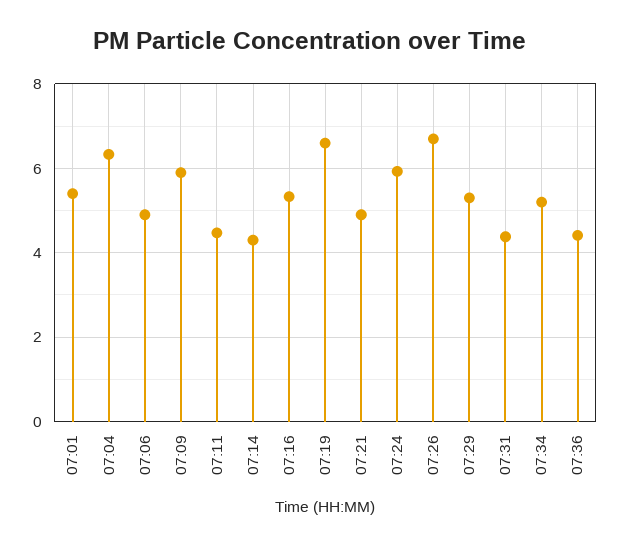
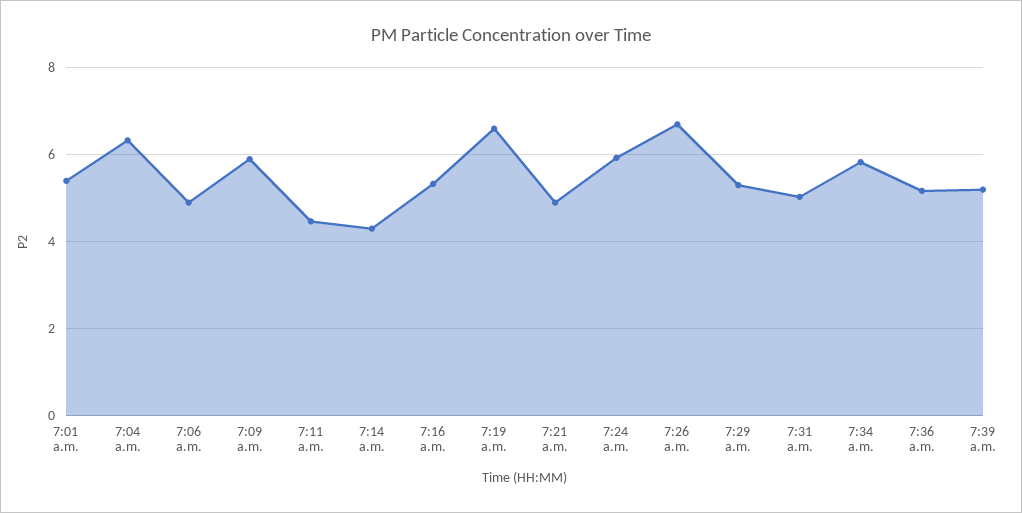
07:31: 4.4 -> 5
07:34: 5.2 -> 5.8
07:36: 4.4 -> 5.2
7:39 a.m.: none -> 5.2

